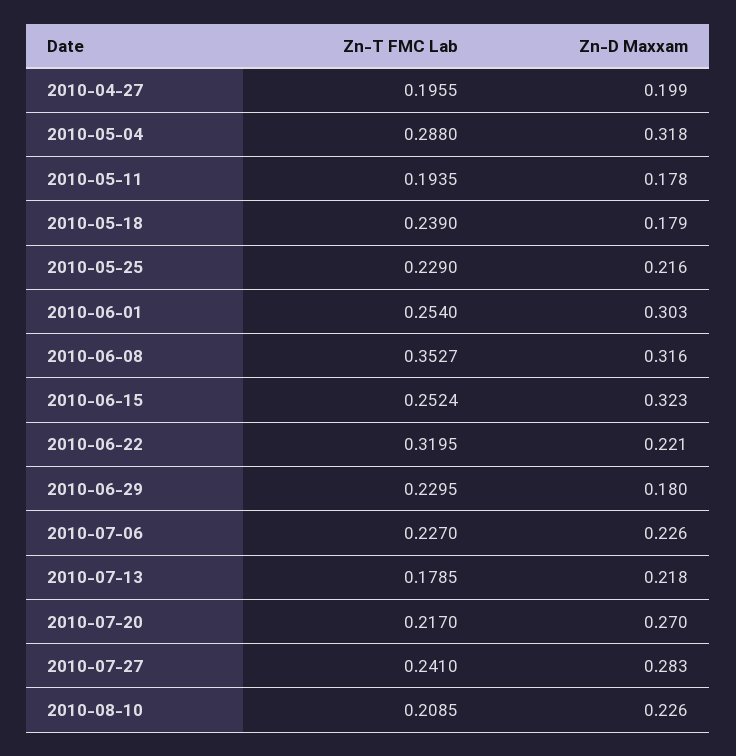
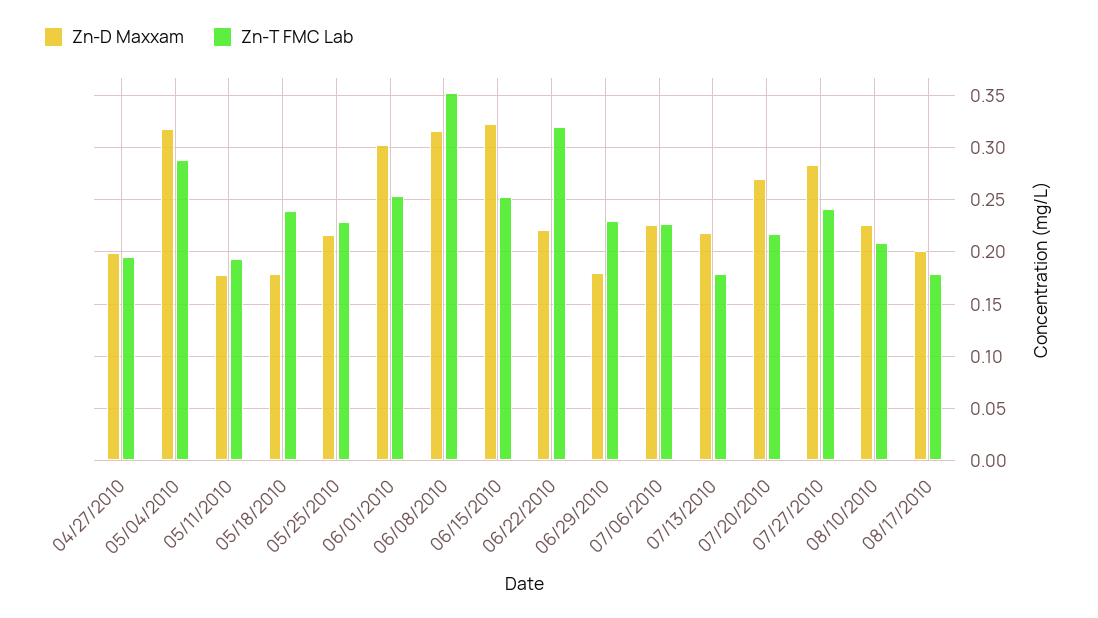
Zn-D Maxxam, 08/17/2010: none -> 0.2
Zn-T FMC Lab, 08/17/2010: none -> 0.18

